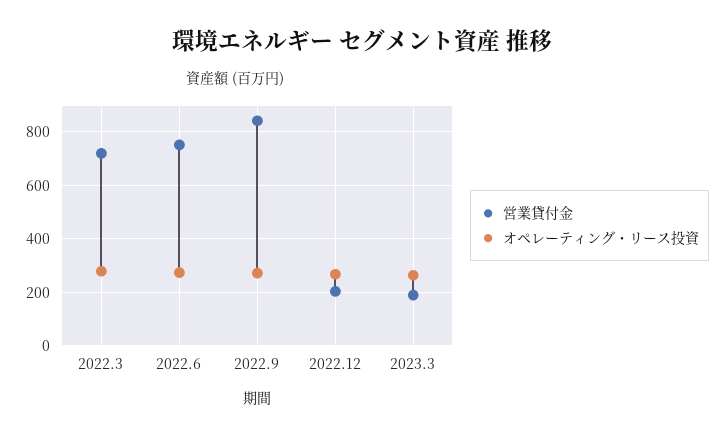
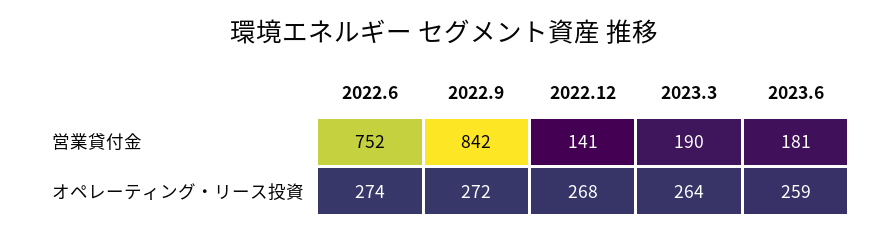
営業貸付金, 2022.3: 725 -> none
オペレーティング・リース投資, 2022.3: 275 -> none
営業貸付金, 2022.12: 200 -> 141
営業貸付金, 2023.6: none -> 181
オペレーティング・リース投資, 2023.6: none -> 259

